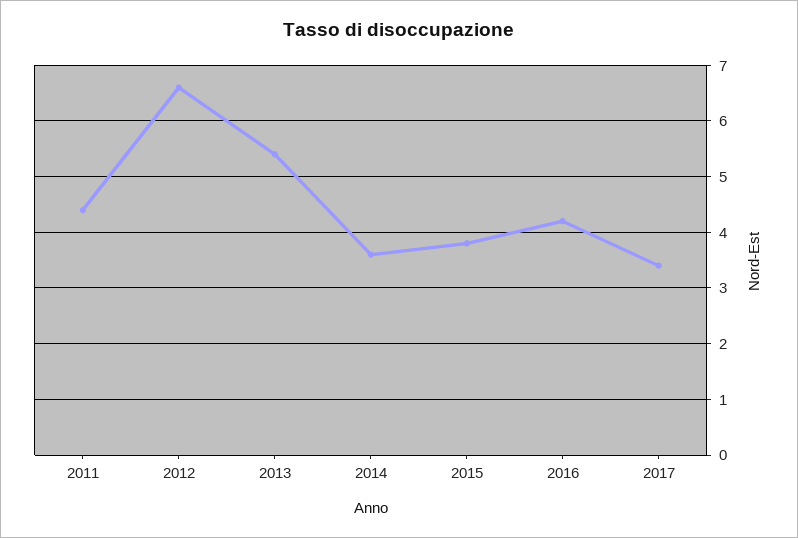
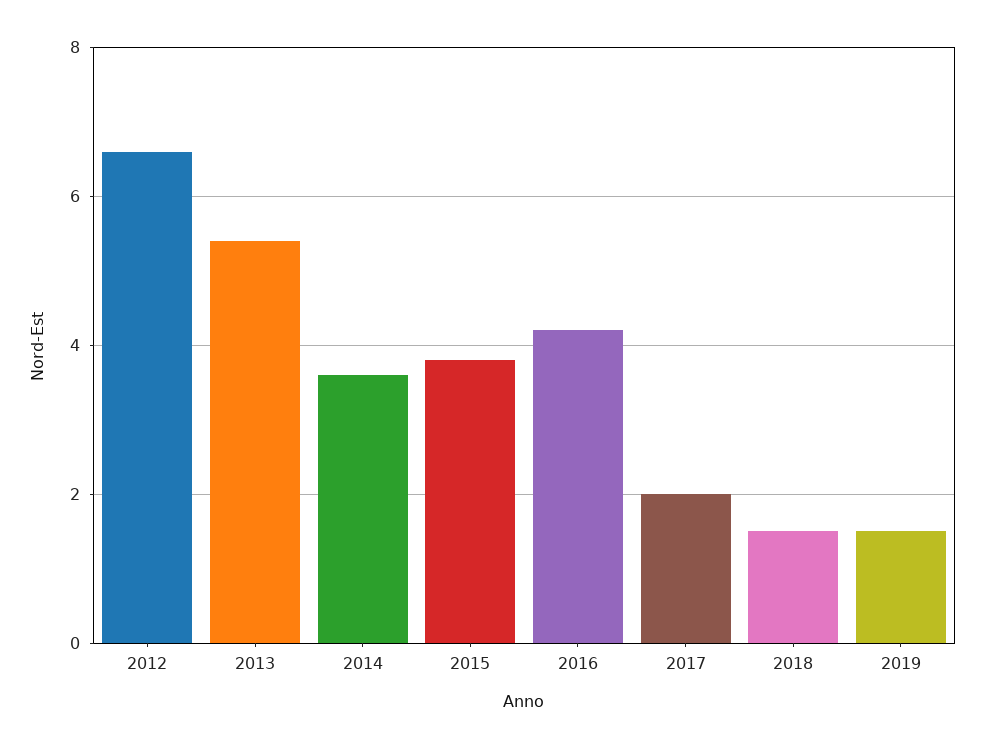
2011: 4.5 -> none
2017: 3.5 -> 2
2018: none -> 1.5
2019: none -> 1.5

